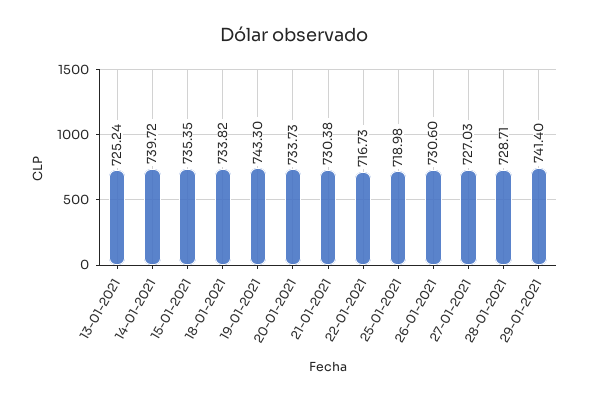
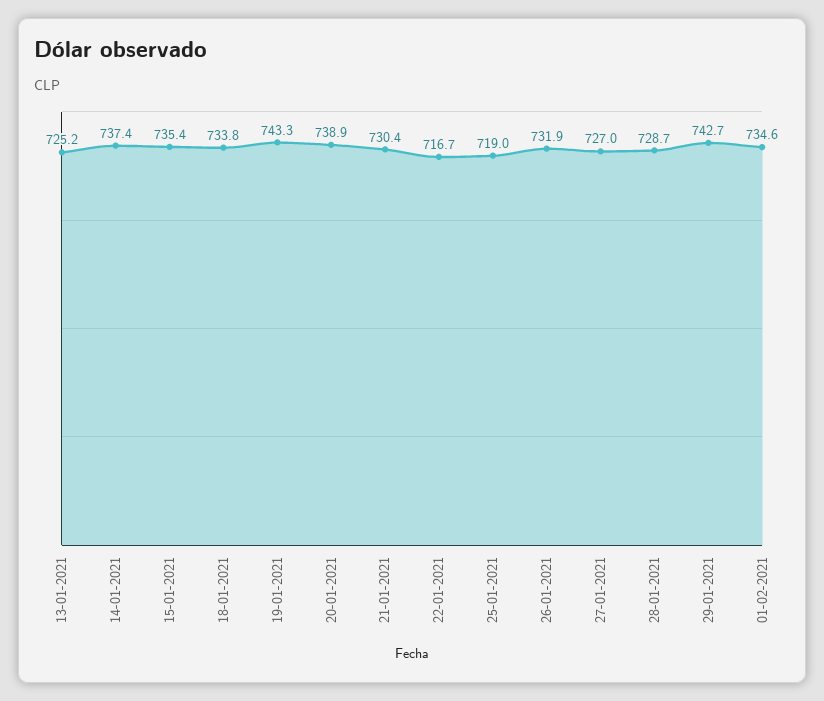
14-01-2021: 739.72 -> 737.4
20-01-2021: 733.73 -> 738.9
26-01-2021: 730.6 -> 731.9
29-01-2021: 741.4 -> 742.7
01-02-2021: none -> 734.6

